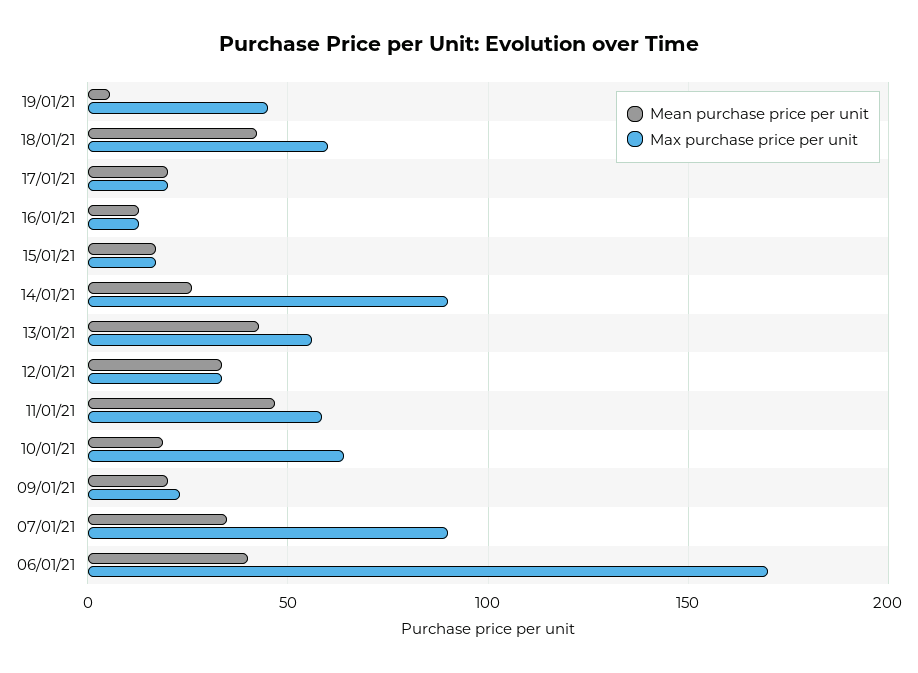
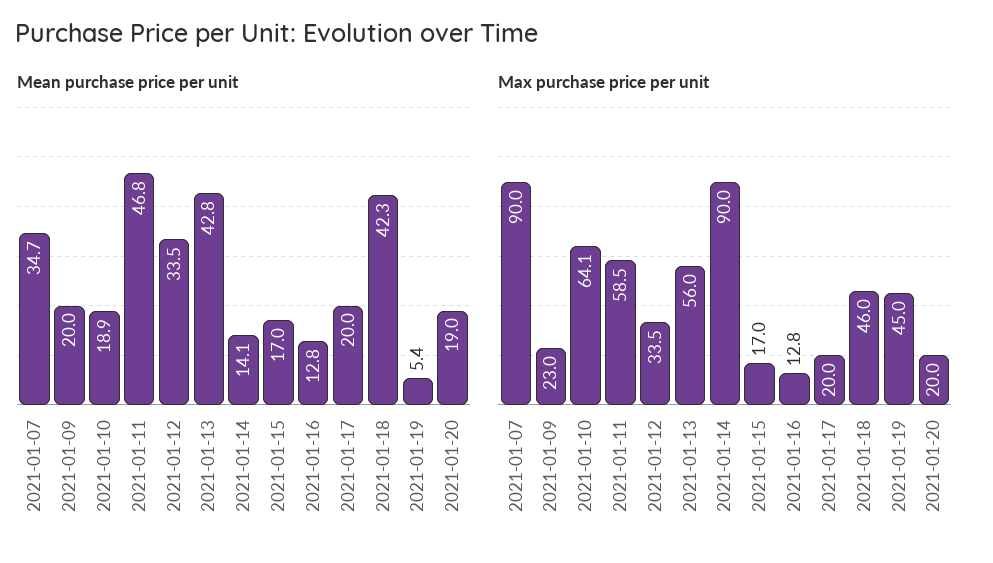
Max purchase price per unit, 18/01/21: 60 -> 46
Mean purchase price per unit, 14/01/21: 25 -> 14.1
Mean purchase price per unit, 06/01/21: 40 -> none
Max purchase price per unit, 06/01/21: 170 -> none
Mean purchase price per unit, 2021-01-20: none -> 19
Max purchase price per unit, 2021-01-20: none -> 20

